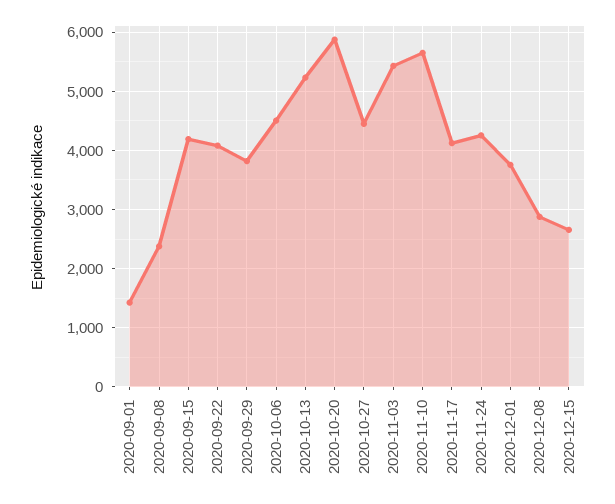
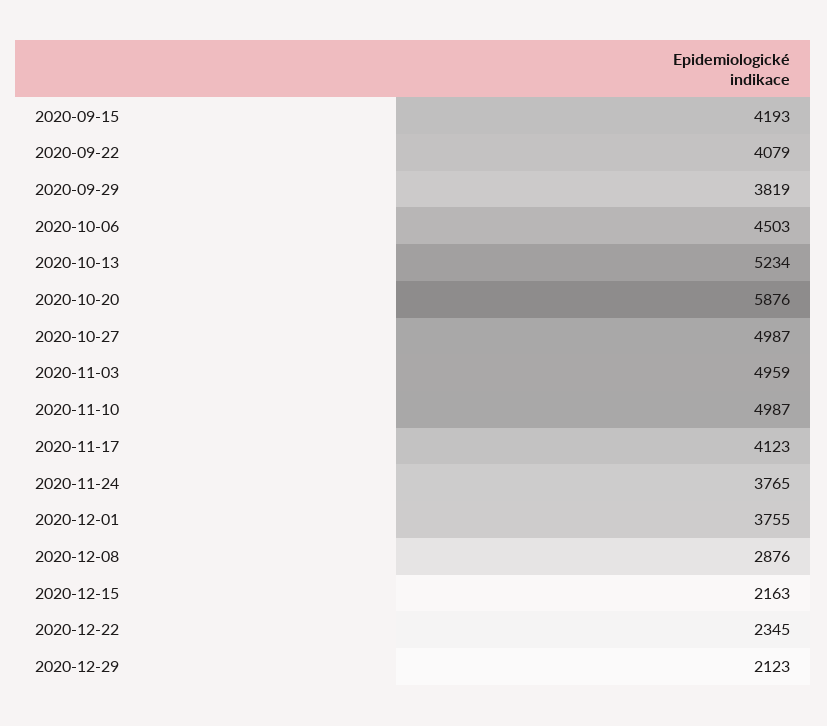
2020-09-01: 1400 -> none
2020-09-08: 2400 -> none
2020-10-27: 4400 -> 4987
2020-11-03: 5400 -> 4959
2020-11-10: 5600 -> 4987
2020-11-24: 4200 -> 3765
2020-12-15: 2600 -> 2163
2020-12-22: none -> 2345
2020-12-29: none -> 2123

